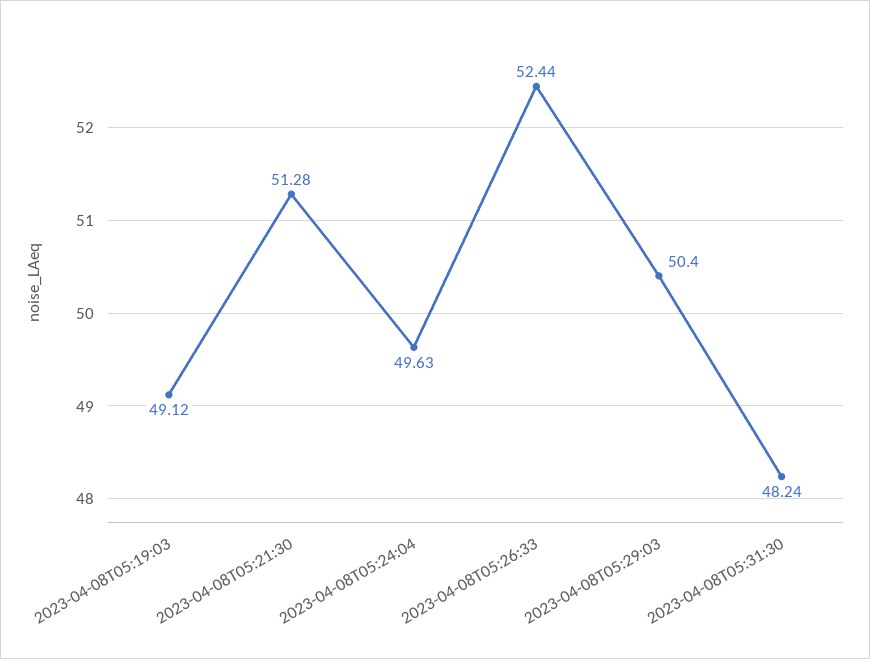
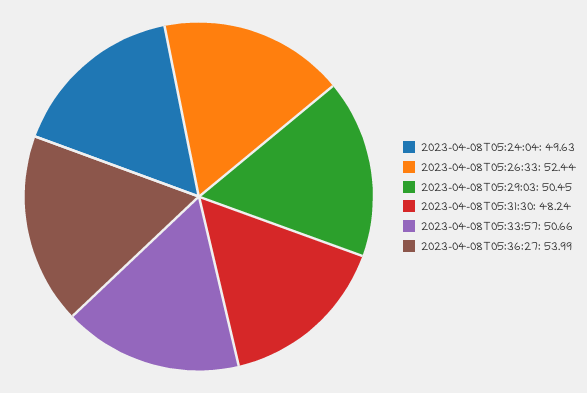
2023-04-08T05:19:03: 49.12 -> none
2023-04-08T05:21:30: 51.28 -> none
2023-04-08T05:29:03: 50.4 -> 50.45
2023-04-08T05:33:57: none -> 50.66
2023-04-08T05:36:27: none -> 53.99

